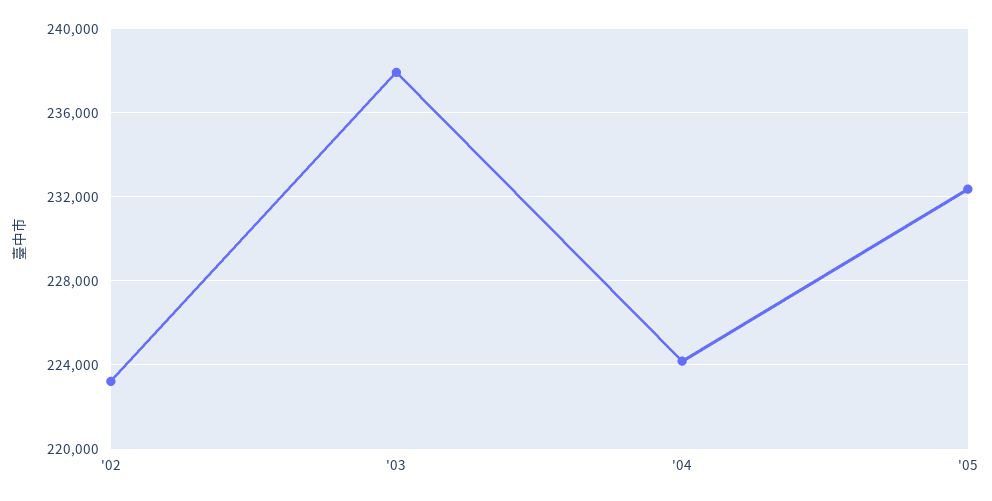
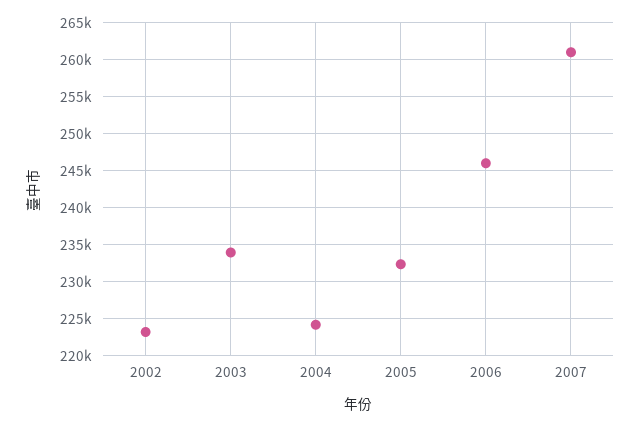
'03: 238000 -> 234000
2006: none -> 246000
2007: none -> 261000

